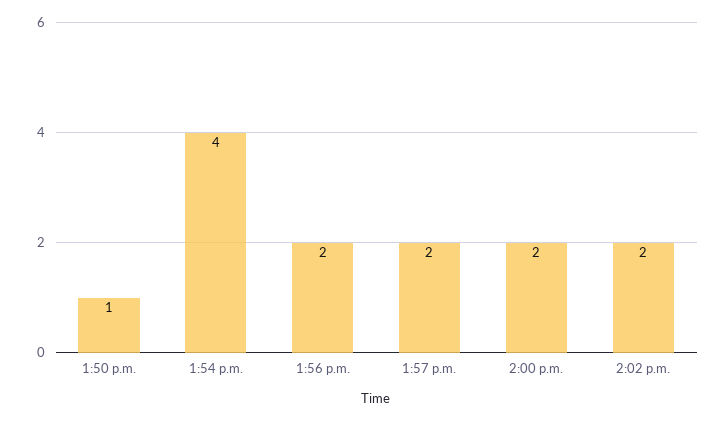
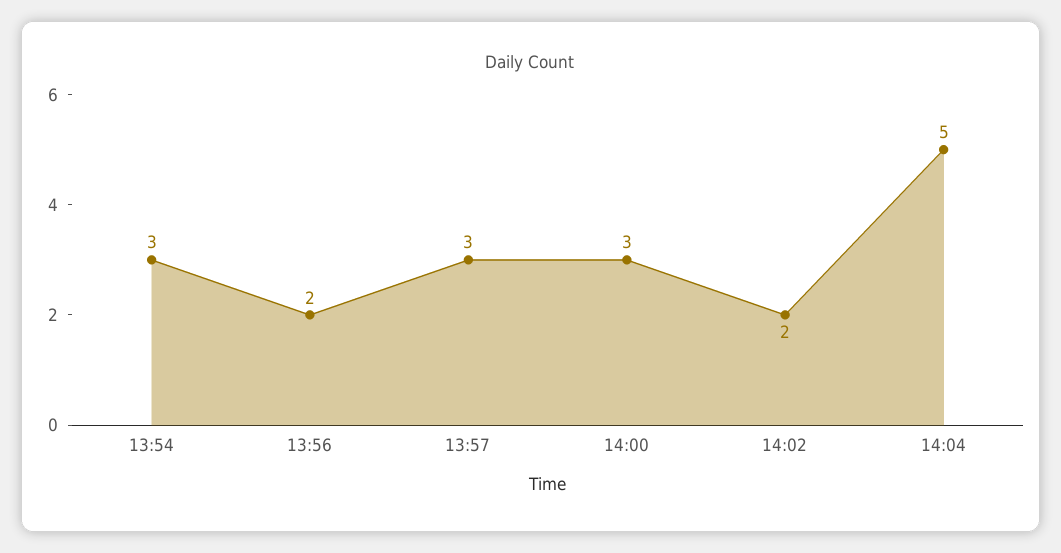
1:50 p.m.: 1 -> none
1:54 p.m.: 4 -> 3
1:57 p.m.: 2 -> 3
2:00 p.m.: 2 -> 3
14:04: none -> 5

